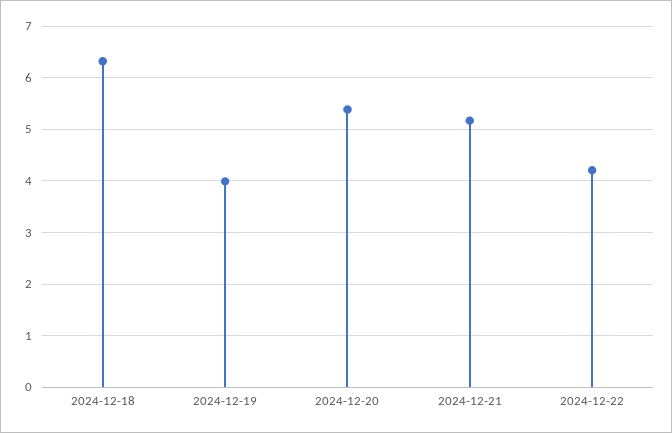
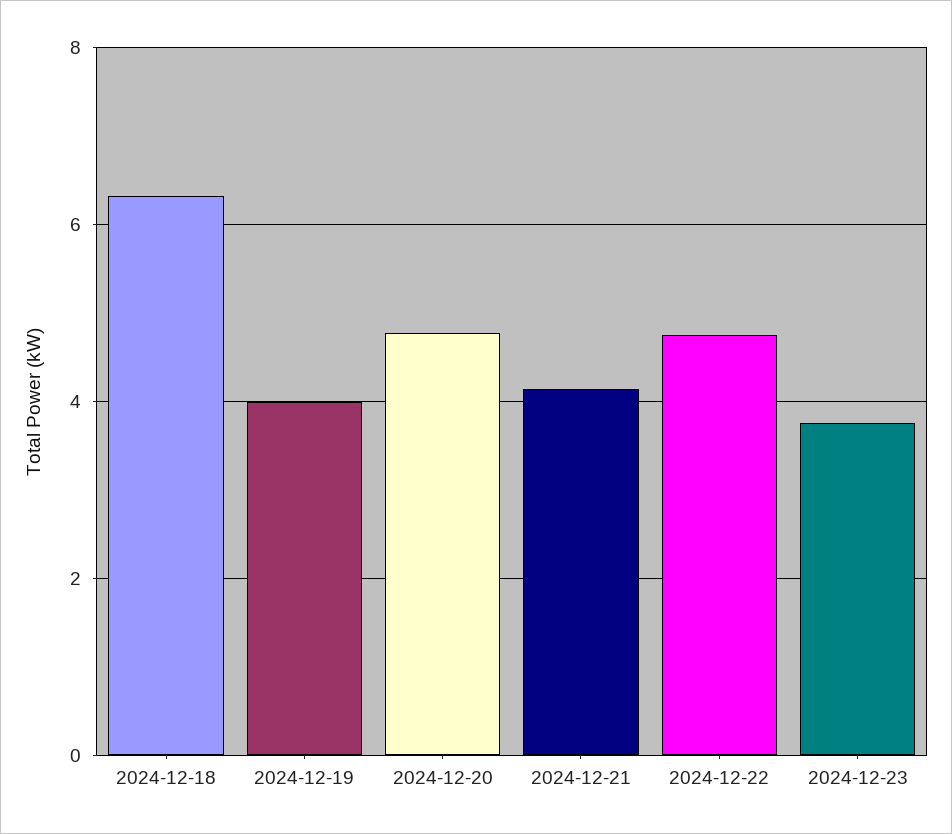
2024-12-20: 5.4 -> 4.8
2024-12-21: 5.2 -> 4.2
2024-12-22: 4.2 -> 4.8
2024-12-23: none -> 3.8

